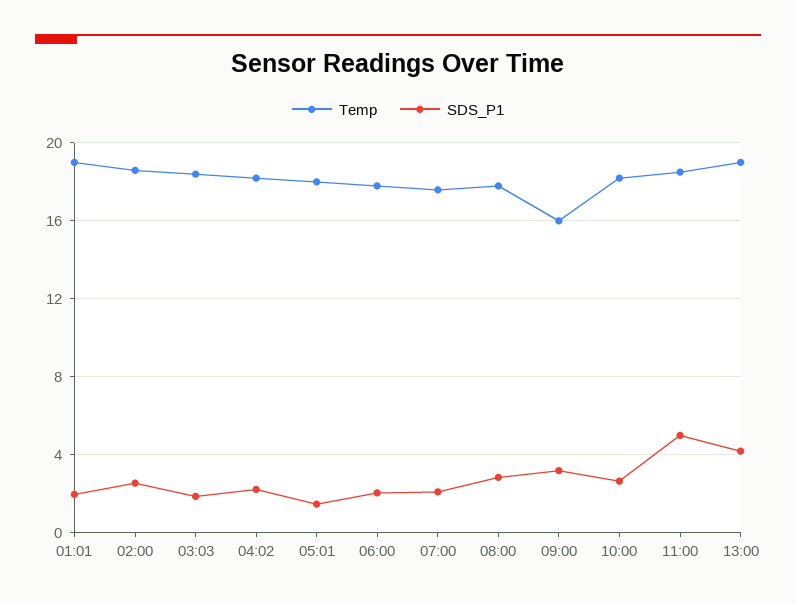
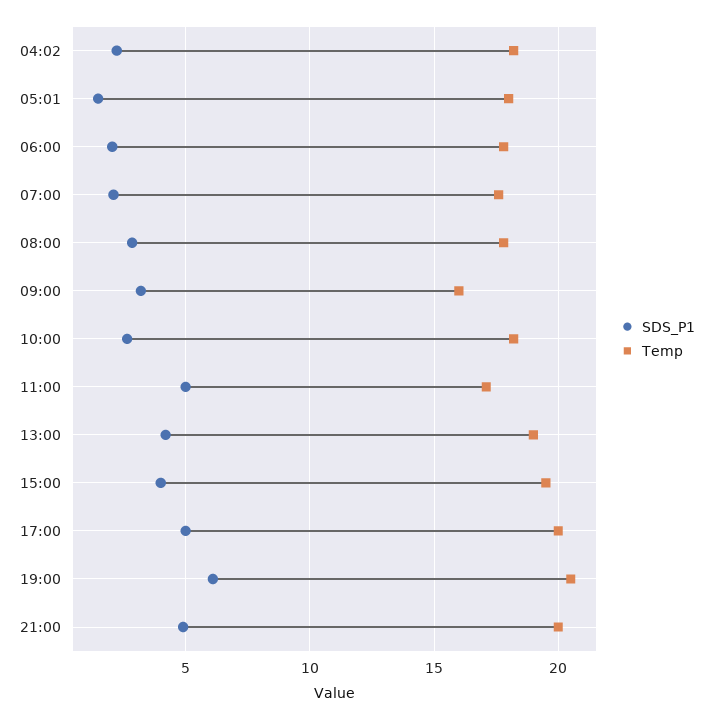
Temp, 01:01: 19 -> none
SDS_P1, 01:01: 2 -> none
Temp, 02:00: 18.5 -> none
SDS_P1, 02:00: 2.5 -> none
Temp, 03:03: 18.5 -> none
SDS_P1, 03:03: 2 -> none
Temp, 11:00: 18.5 -> 17
SDS_P1, 15:00: none -> 4
Temp, 15:00: none -> 19.5
SDS_P1, 17:00: none -> 5
Temp, 17:00: none -> 20
SDS_P1, 19:00: none -> 6
Temp, 19:00: none -> 20.5
SDS_P1, 21:00: none -> 5
Temp, 21:00: none -> 20

